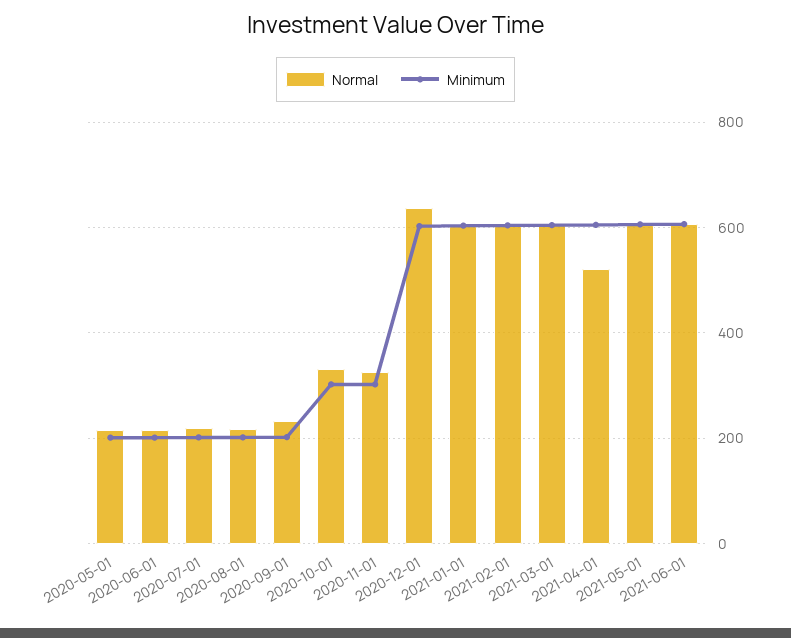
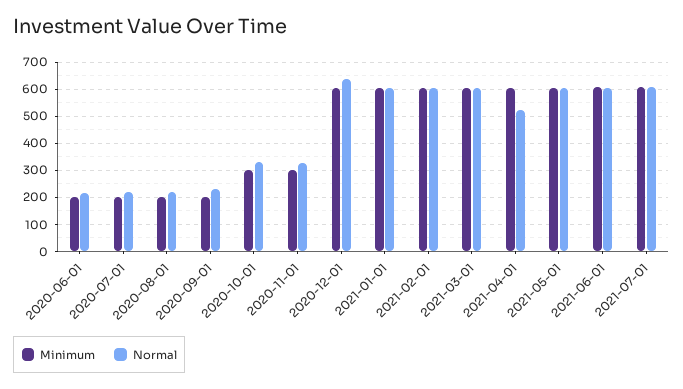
Normal, 2020-05-01: 220 -> none
Minimum, 2020-05-01: 200 -> none
Minimum, 2021-07-01: none -> 600
Normal, 2021-07-01: none -> 600

